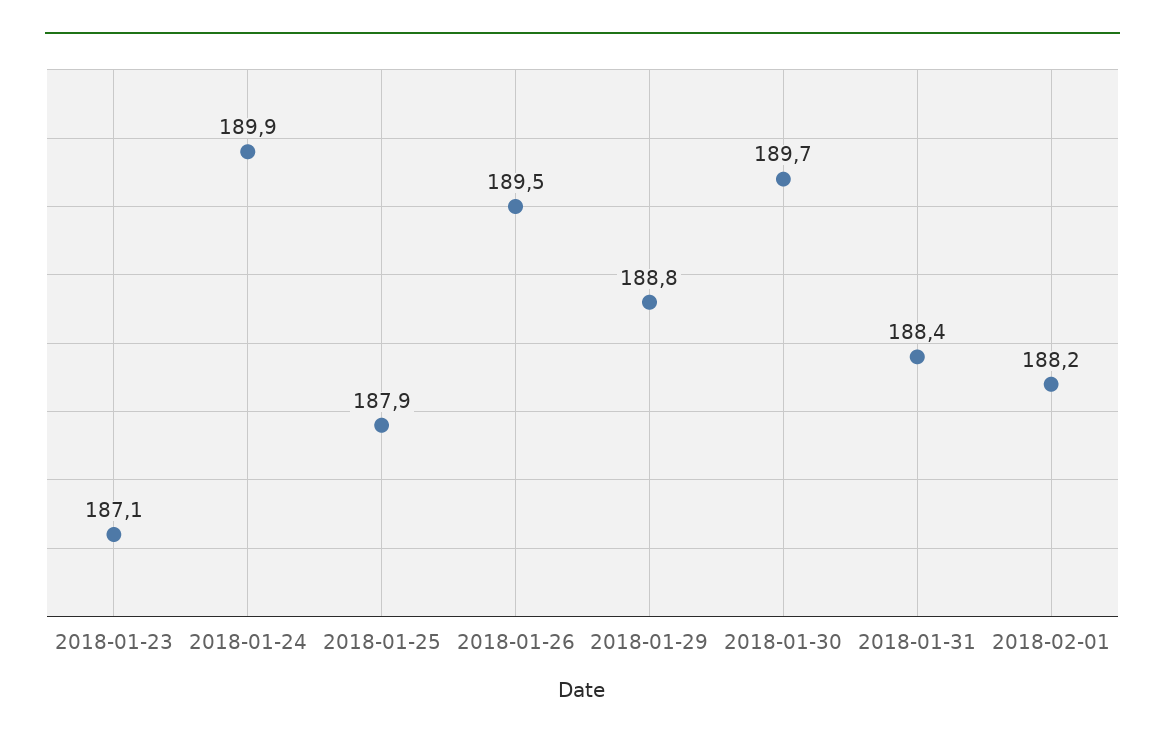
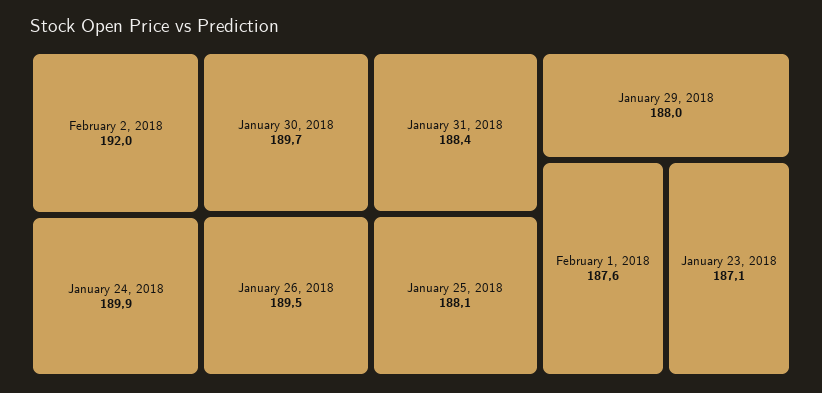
2018-01-25: 187.9 -> 188.1
2018-01-29: 188.8 -> 188
2018-02-01: 188.2 -> 187.6
February 2, 2018: none -> 192

